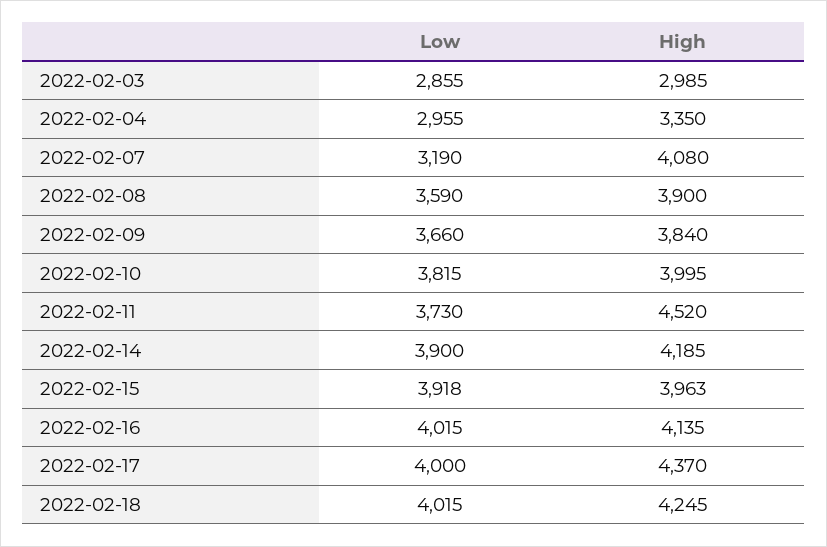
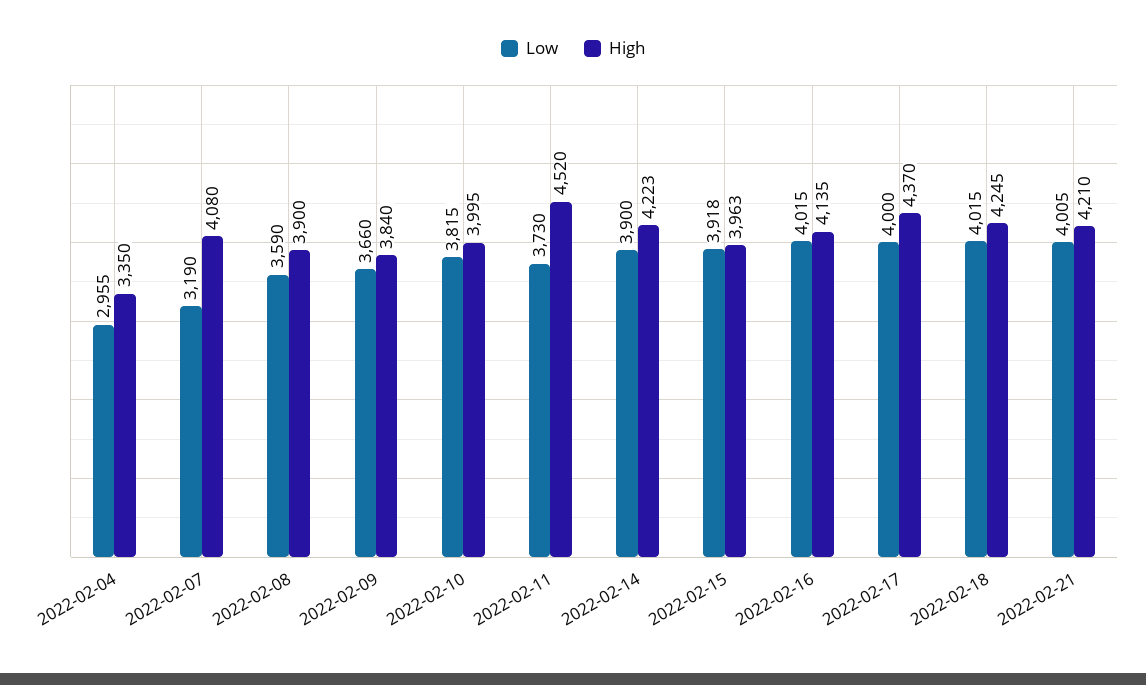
Low, 2022-02-03: 2855 -> none
High, 2022-02-03: 2985 -> none
High, 2022-02-14: 4185 -> 4223
Low, 2022-02-21: none -> 4005
High, 2022-02-21: none -> 4210

